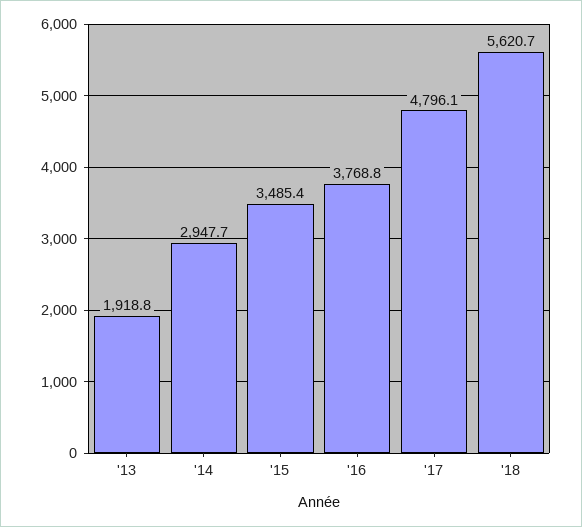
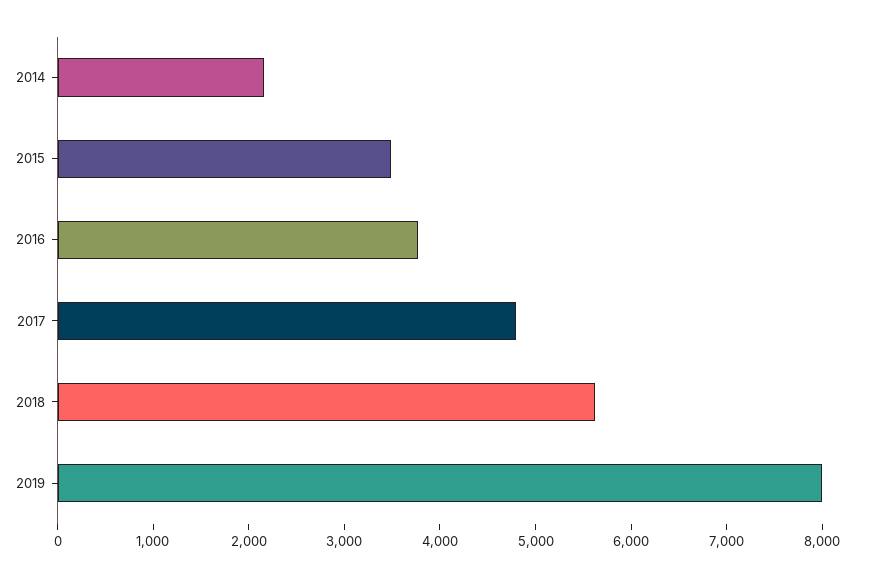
'13: 1918.8 -> none
'14: 2947.7 -> 2200
2019: none -> 8000

